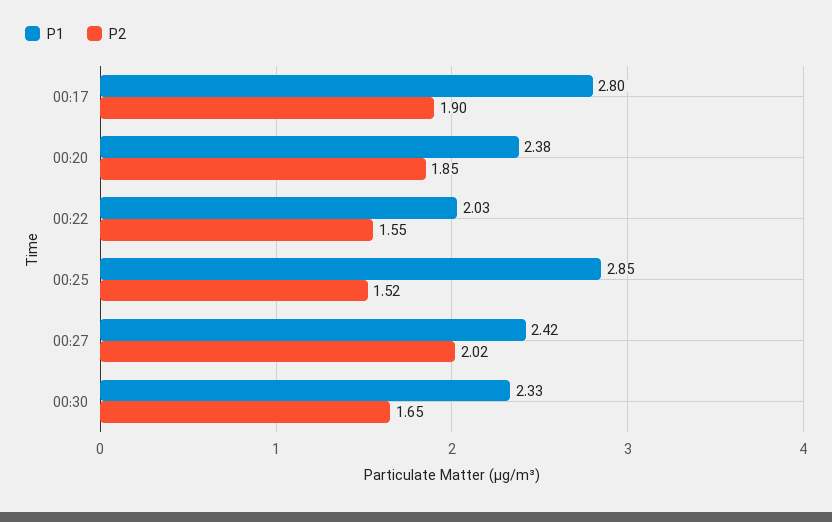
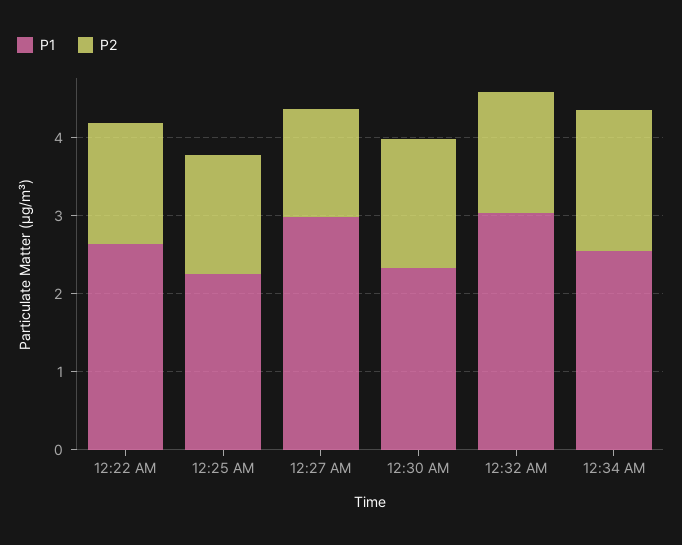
P1, 00:17: 2.8 -> none
P2, 00:17: 1.9 -> none
P1, 00:20: 2.38 -> none
P2, 00:20: 1.85 -> none
P1, 00:22: 2.03 -> 2.6
P1, 00:25: 2.85 -> 2.2
P1, 00:27: 2.42 -> 3
P2, 00:27: 2.02 -> 1.4
P1, 12:32 AM: none -> 3
P2, 12:32 AM: none -> 1.6
P1, 12:34 AM: none -> 2.6
P2, 12:34 AM: none -> 1.8

